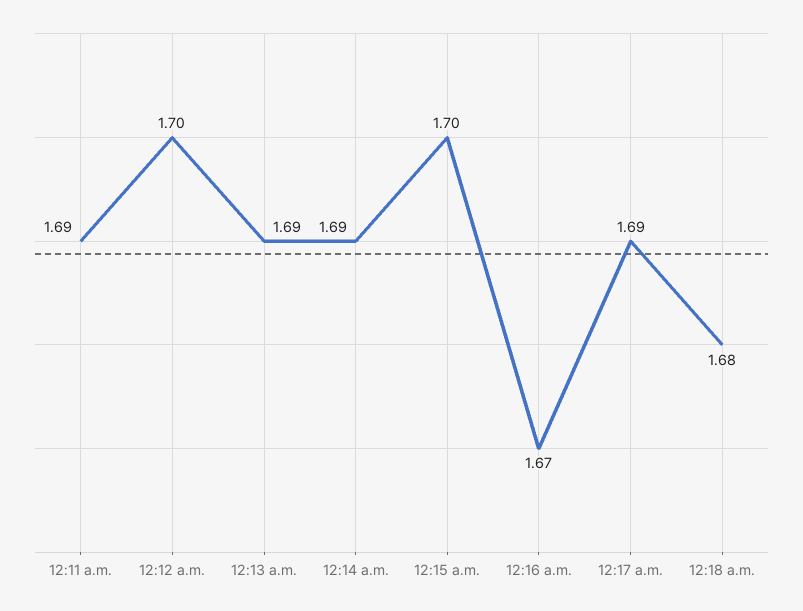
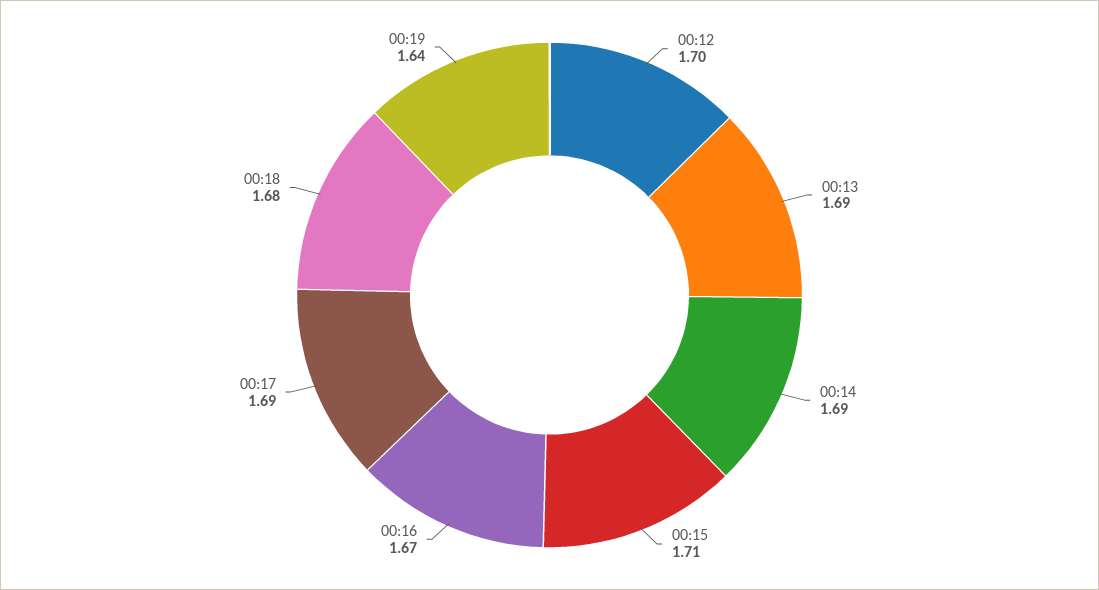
12:11 a.m.: 1.69 -> none
12:15 a.m.: 1.7 -> 1.71
00:19: none -> 1.64

